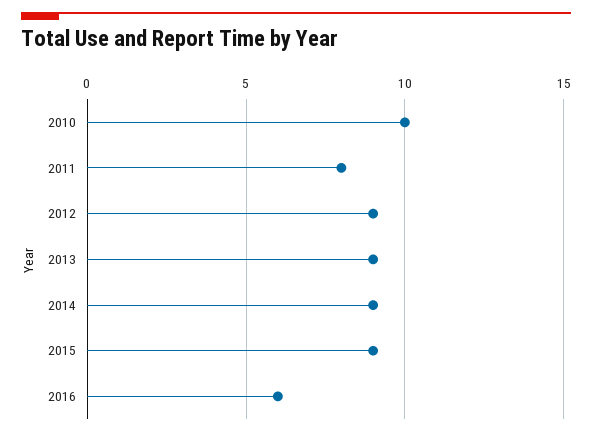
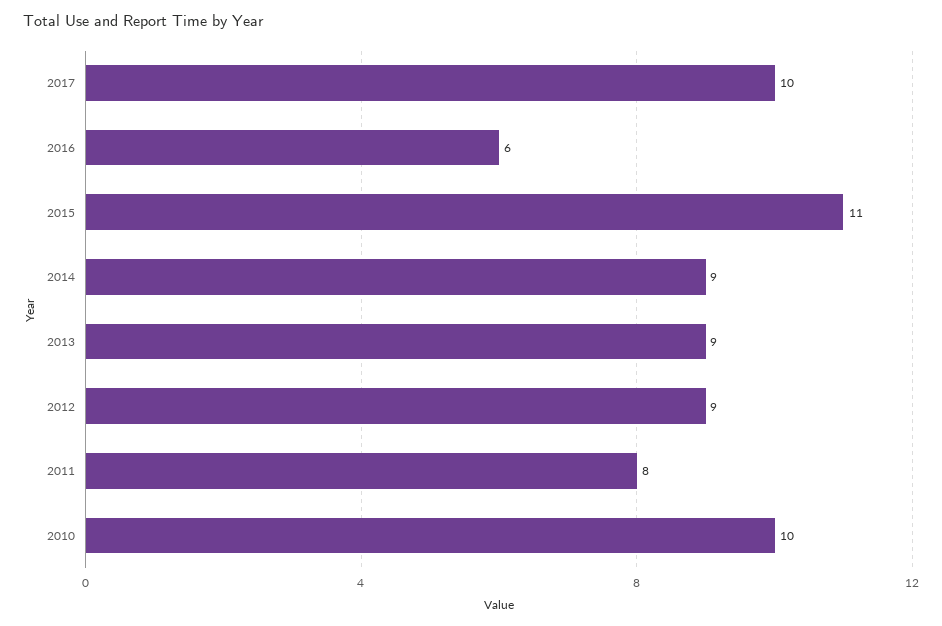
2015: 9 -> 11
2017: none -> 10

